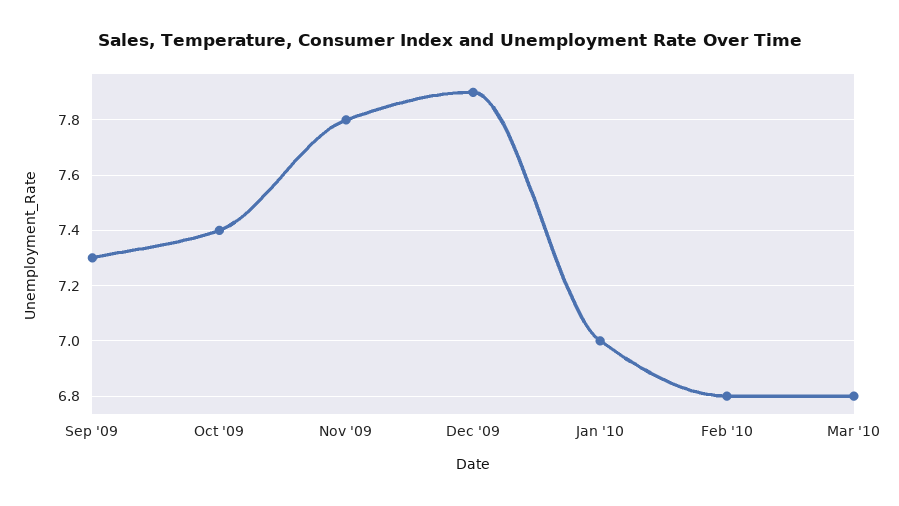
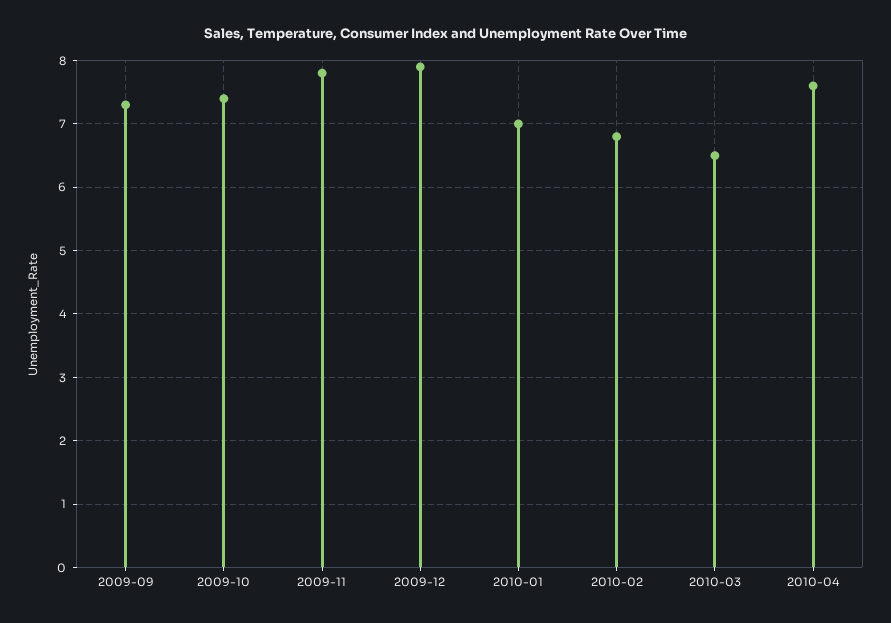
Mar '10: 6.8 -> 6.5
2010-04: none -> 7.6

